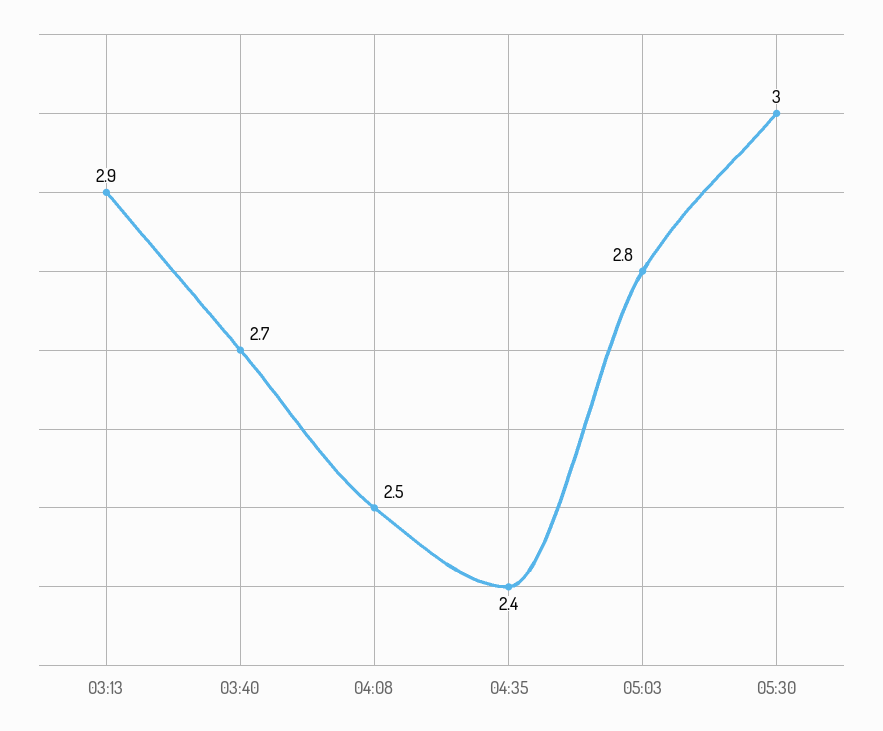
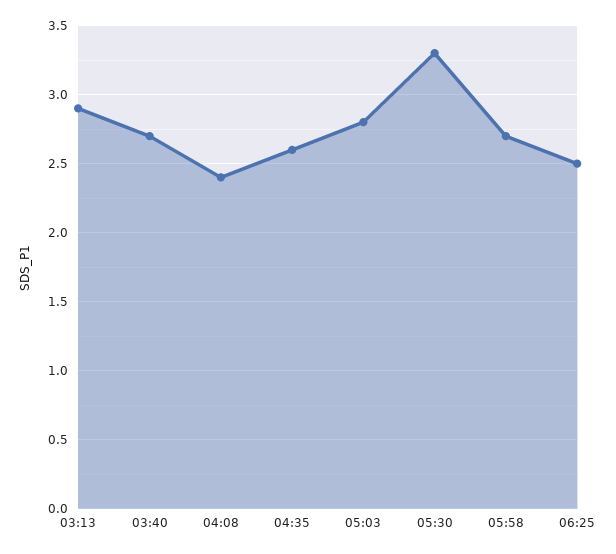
04:08: 2.5 -> 2.4
04:35: 2.4 -> 2.6
05:30: 3 -> 3.3
05:58: none -> 2.7
06:25: none -> 2.5

